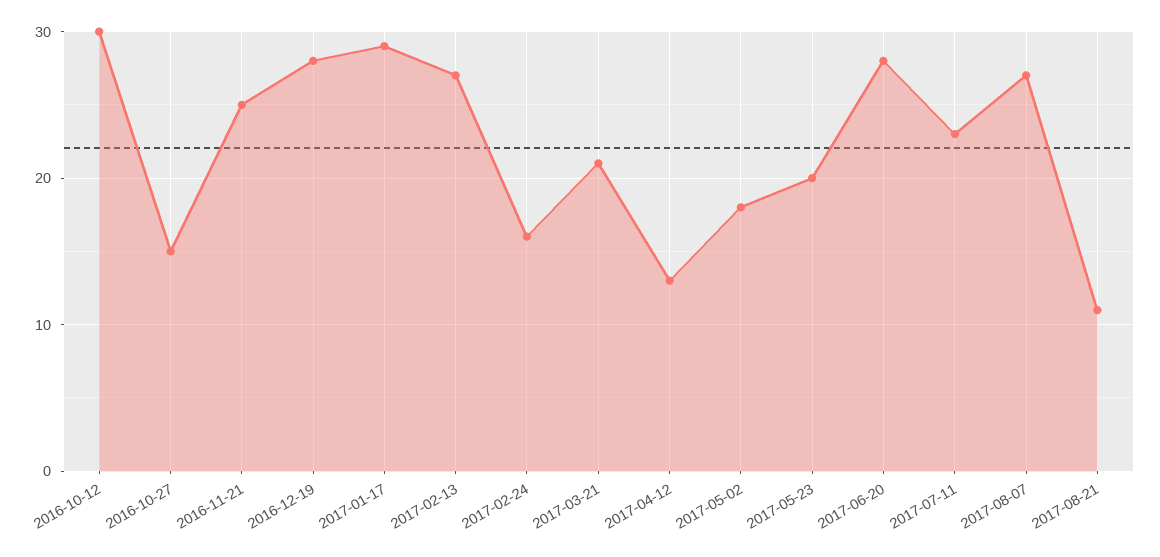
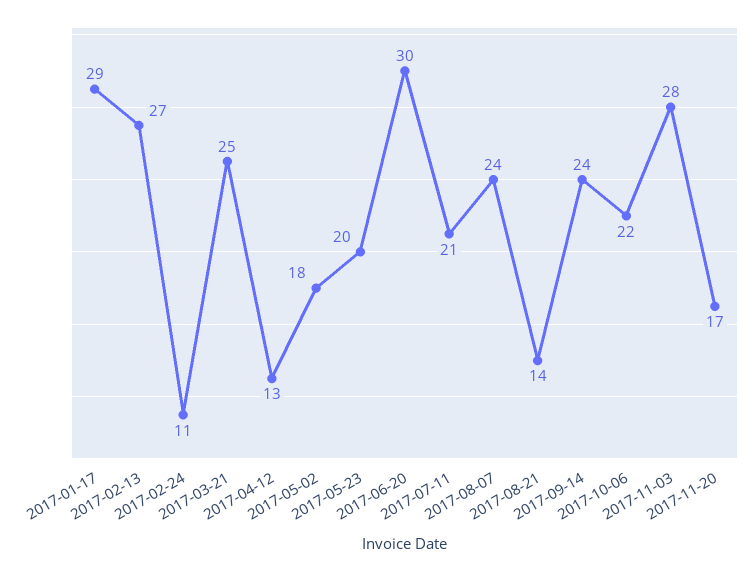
2016-10-12: 30 -> none
2016-10-27: 15 -> none
2016-11-21: 25 -> none
2016-12-19: 28 -> none
2017-02-24: 16 -> 11
2017-03-21: 21 -> 25
2017-06-20: 28 -> 30
2017-07-11: 23 -> 21
2017-08-07: 27 -> 24
2017-08-21: 11 -> 14
2017-09-14: none -> 24
2017-10-06: none -> 22
2017-11-03: none -> 28
2017-11-20: none -> 17

